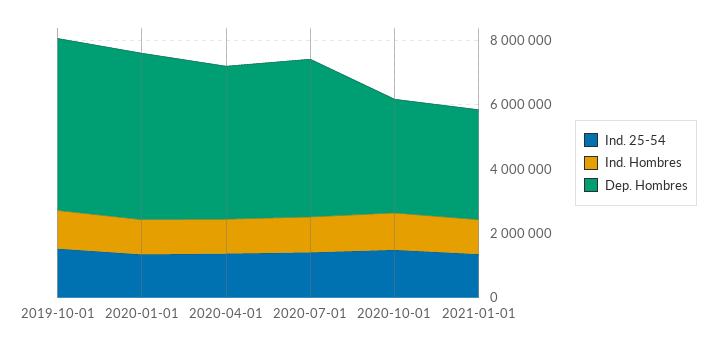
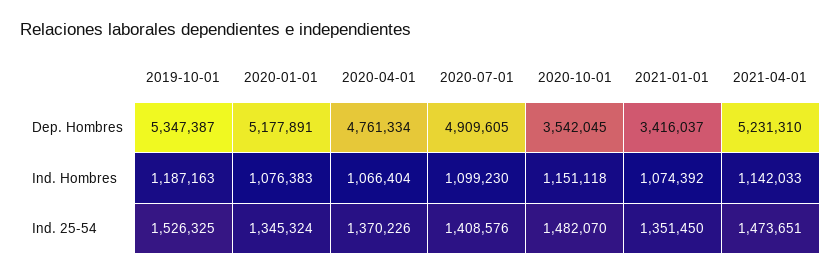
Dep. Hombres, 2021-04-01: none -> 5231310
Ind. Hombres, 2021-04-01: none -> 1142033
Ind. 25-54, 2021-04-01: none -> 1473651

